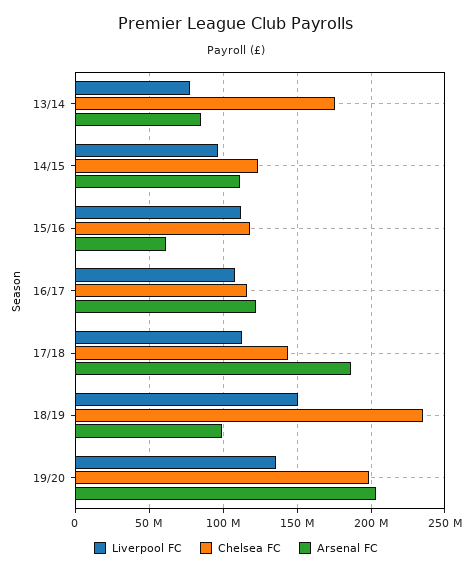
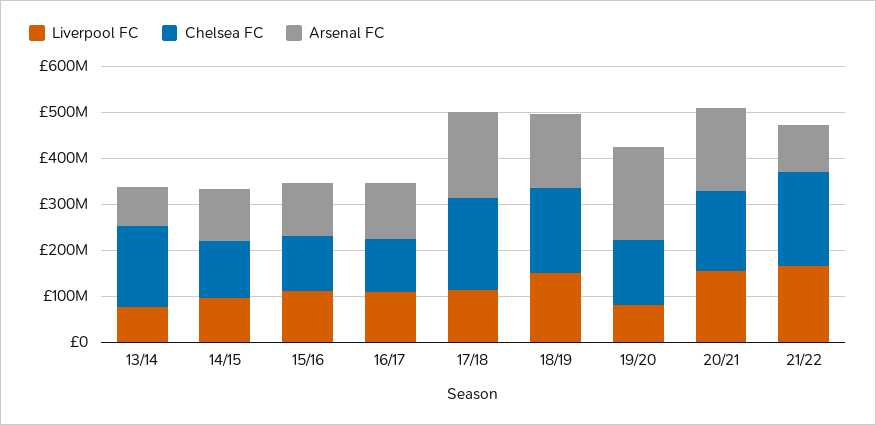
Arsenal FC, 15/16: 60000000 -> 120000000
Chelsea FC, 17/18: 145000000 -> 200000000
Chelsea FC, 18/19: 235000000 -> 180000000
Arsenal FC, 18/19: 100000000 -> 160000000
Liverpool FC, 19/20: 135000000 -> 80000000
Chelsea FC, 19/20: 200000000 -> 140000000
Liverpool FC, 20/21: none -> 160000000
Chelsea FC, 20/21: none -> 180000000
Arsenal FC, 20/21: none -> 180000000
Liverpool FC, 21/22: none -> 160000000
Chelsea FC, 21/22: none -> 200000000
Arsenal FC, 21/22: none -> 100000000

